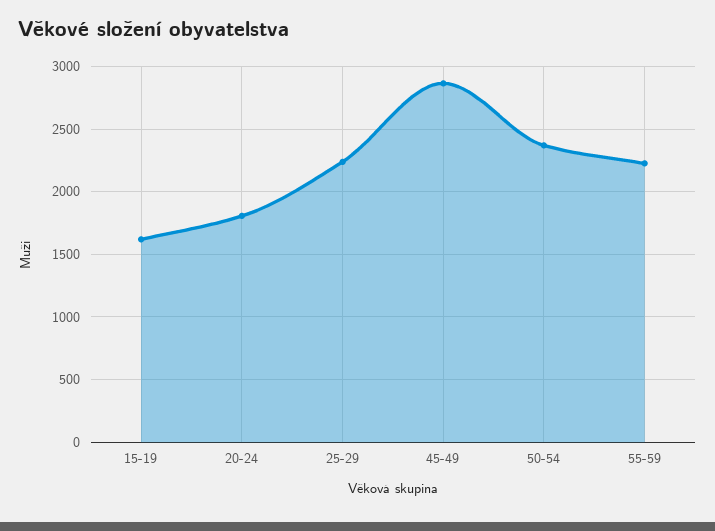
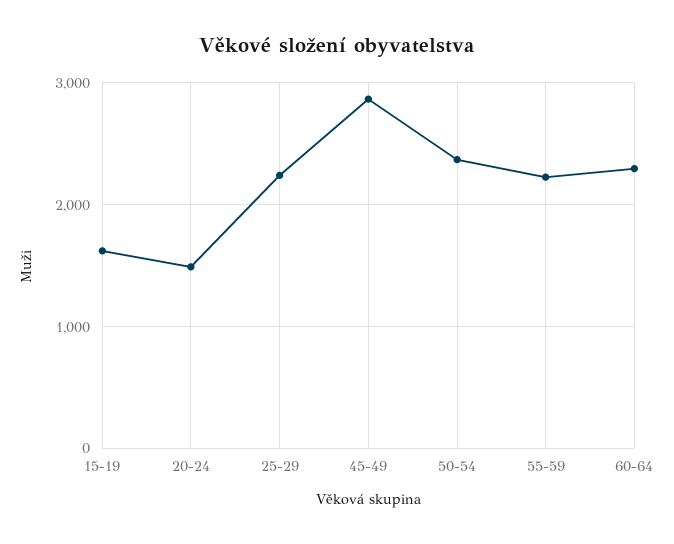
20-24: 1800 -> 1500
60-64: none -> 2300

